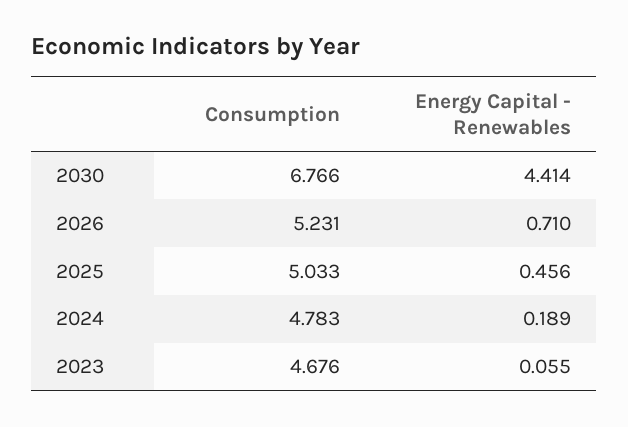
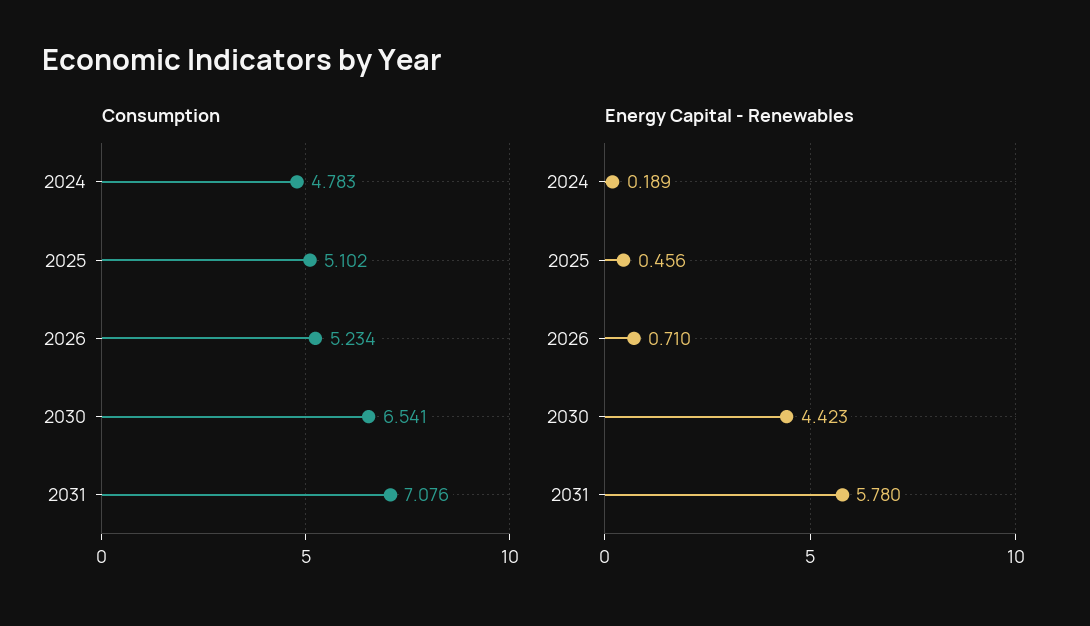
Consumption, 2030: 6.766 -> 6.541
Energy Capital - Renewables, 2030: 4.414 -> 4.423
Consumption, 2026: 5.231 -> 5.234
Consumption, 2025: 5.033 -> 5.102
Consumption, 2023: 4.676 -> none
Energy Capital - Renewables, 2023: 0.055 -> none
Consumption, 2031: none -> 7.076
Energy Capital - Renewables, 2031: none -> 5.78

